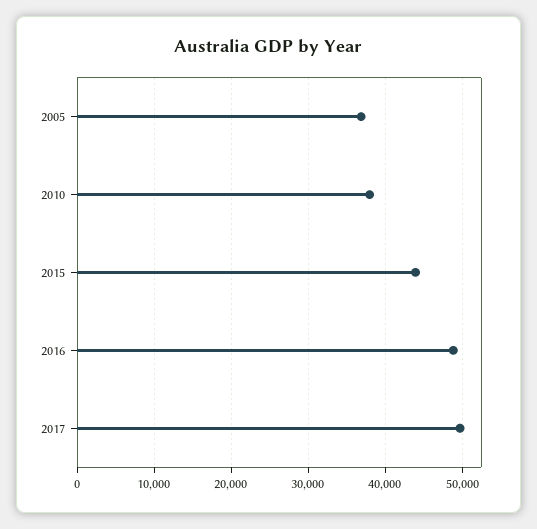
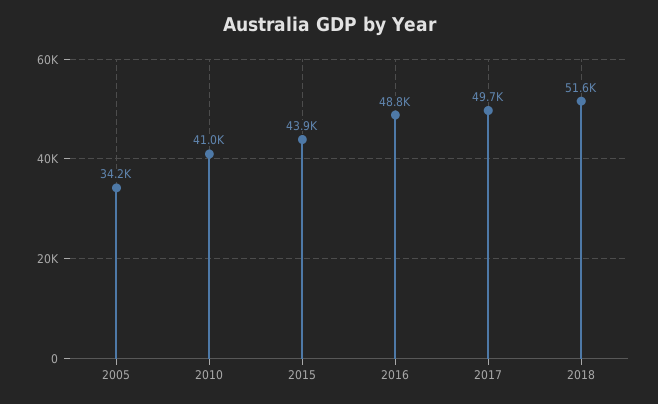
2005: 37000 -> 34200
2010: 38000 -> 41000
2018: none -> 51600

